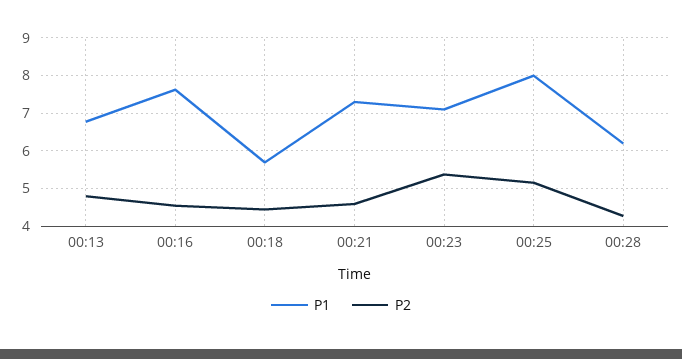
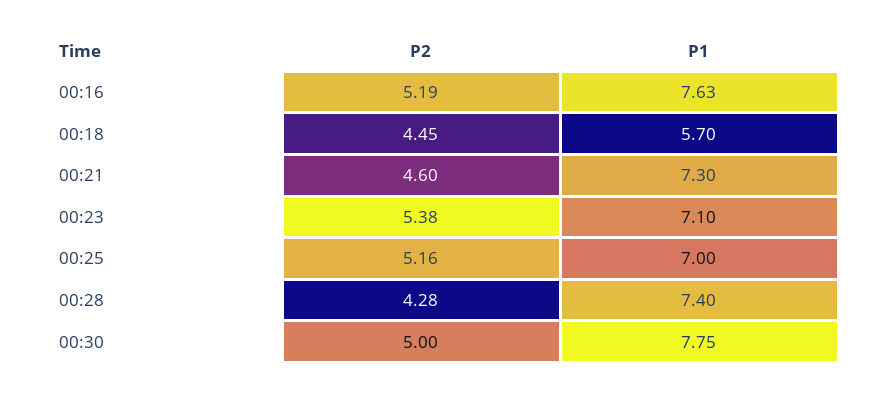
P1, 00:13: 6.8 -> none
P2, 00:13: 4.8 -> none
P2, 00:16: 4.6 -> 5.19
P1, 00:25: 8 -> 7
P1, 00:28: 6.2 -> 7.4
P2, 00:30: none -> 5
P1, 00:30: none -> 7.75

